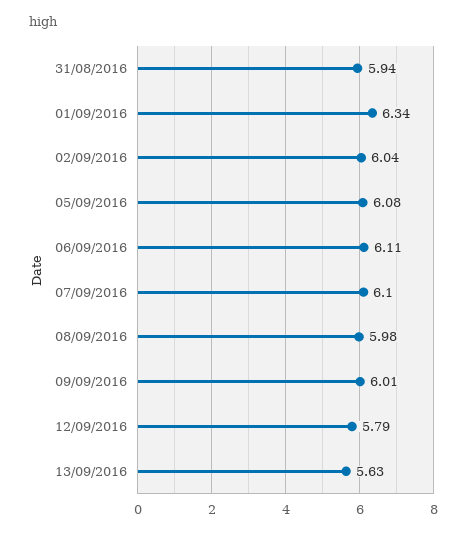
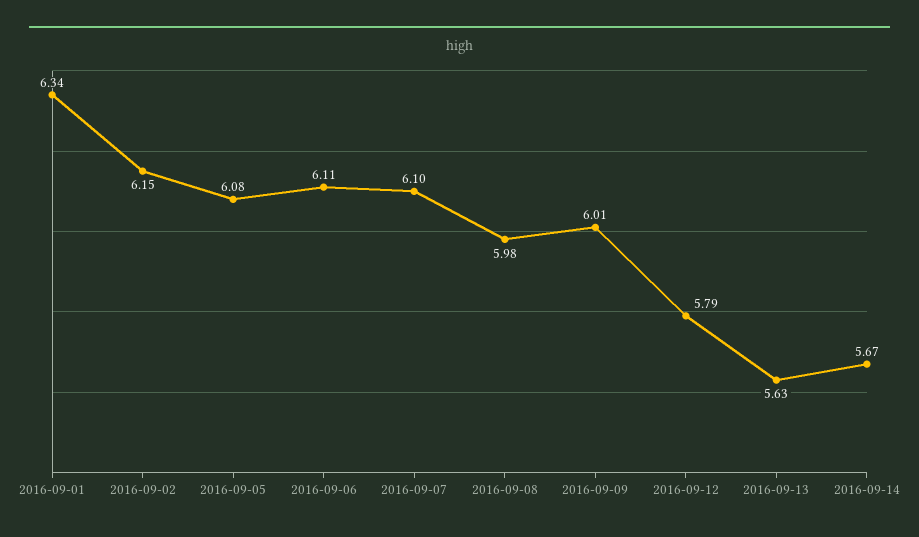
31/08/2016: 5.94 -> none
02/09/2016: 6.04 -> 6.15
2016-09-14: none -> 5.67

